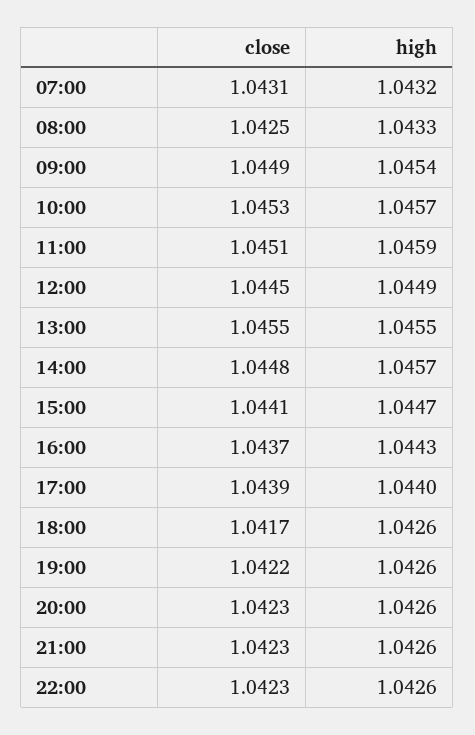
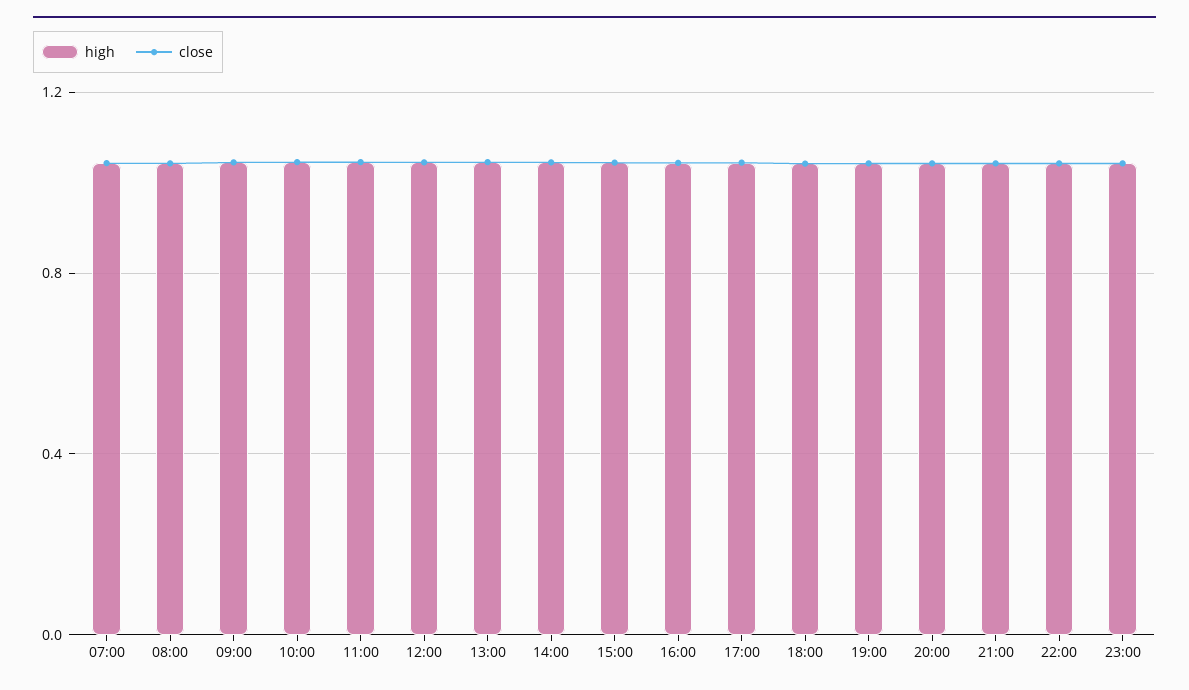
high, 23:00: none -> 1.05
close, 23:00: none -> 1.05

